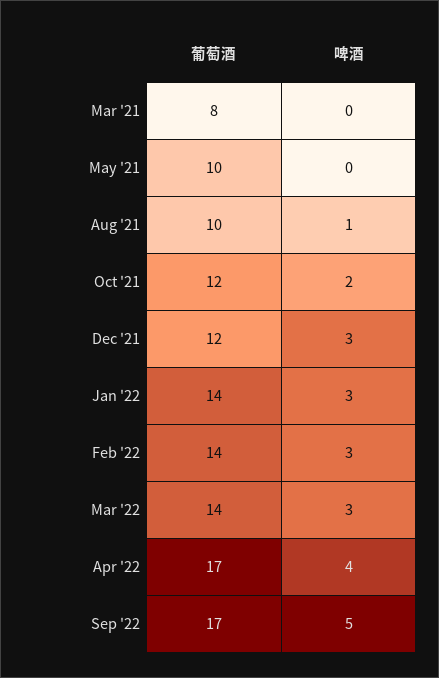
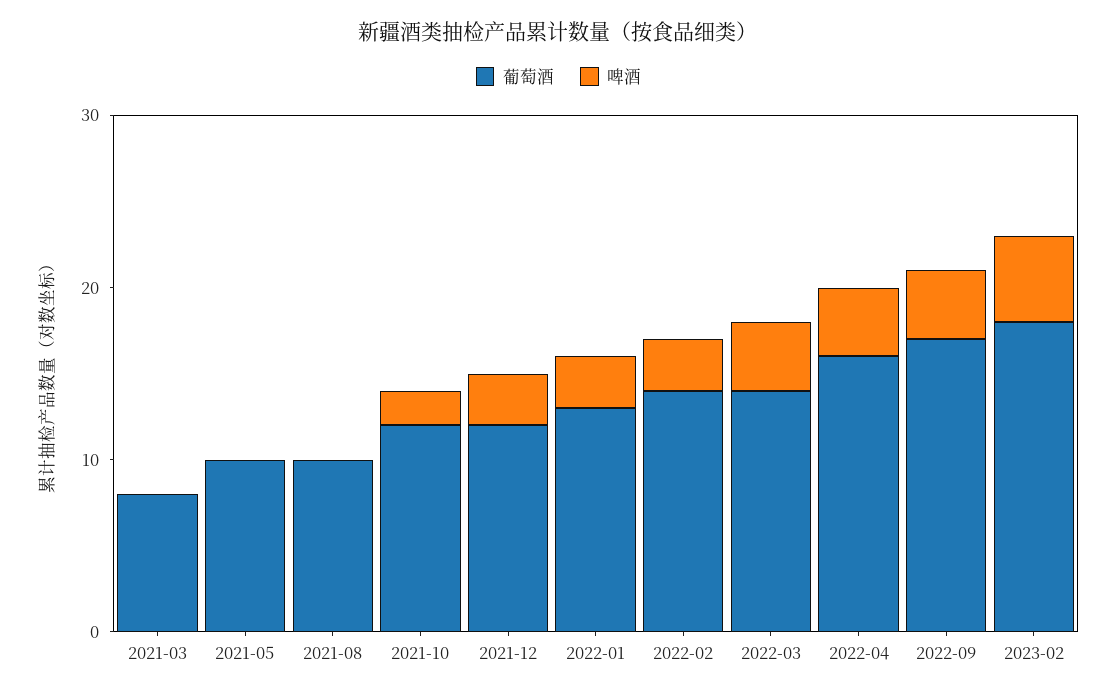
啤酒, Aug '21: 1 -> 0
葡萄酒, Jan '22: 14 -> 13
啤酒, Mar '22: 3 -> 4
葡萄酒, Apr '22: 17 -> 16
啤酒, Sep '22: 5 -> 4
葡萄酒, 2023-02: none -> 18
啤酒, 2023-02: none -> 5

